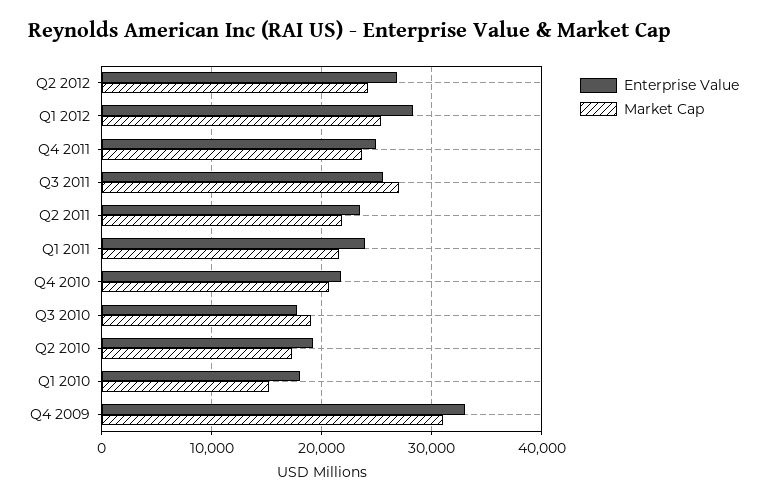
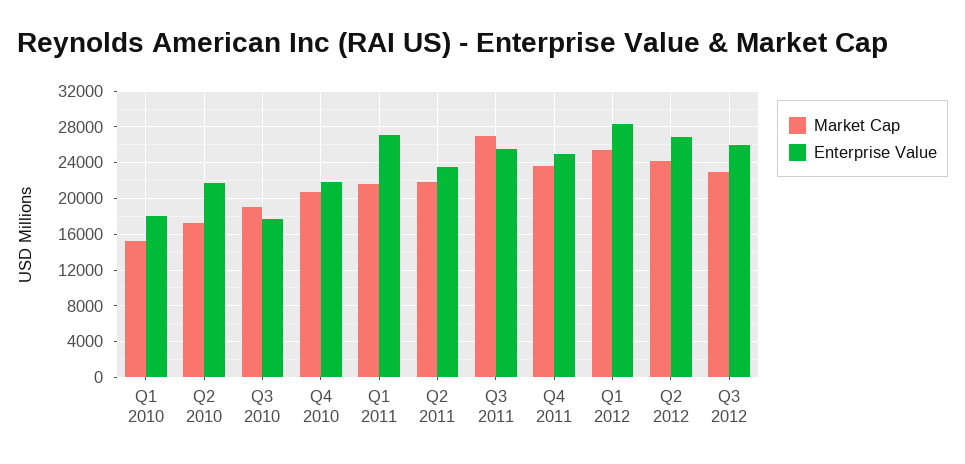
Enterprise Value, Q1 2011: 24000 -> 27000
Enterprise Value, Q2 2010: 19000 -> 22000
Enterprise Value, Q4 2009: 33000 -> none
Market Cap, Q4 2009: 31000 -> none
Market Cap, Q3 2012: none -> 23000
Enterprise Value, Q3 2012: none -> 26000

